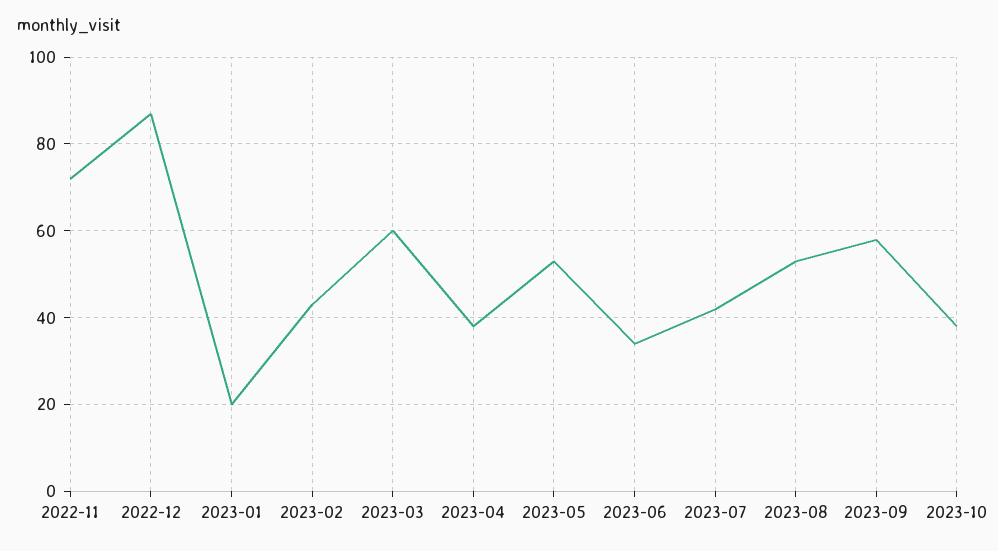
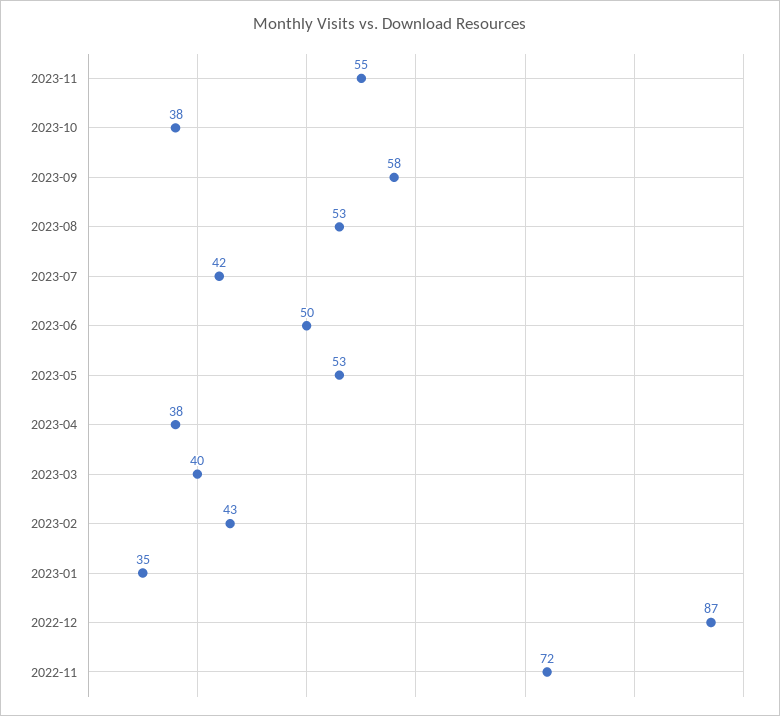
2023-01: 20 -> 35
2023-03: 60 -> 40
2023-06: 35 -> 50
2023-11: none -> 55

